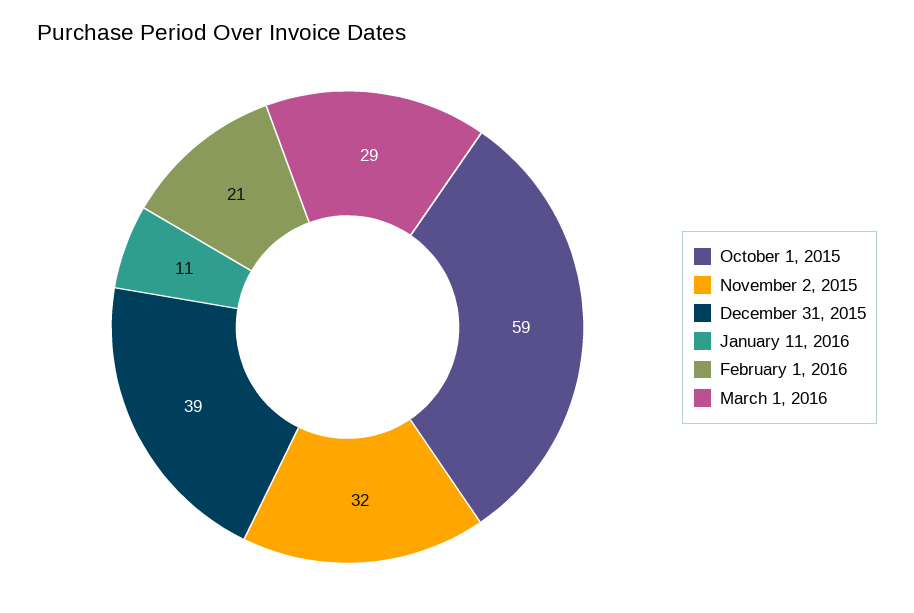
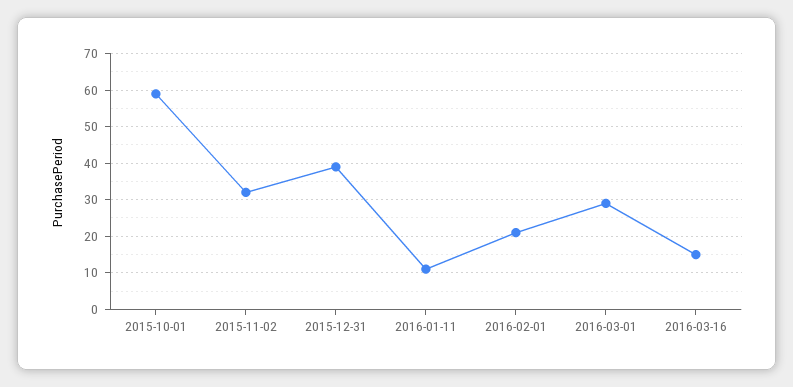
2016-03-16: none -> 15

